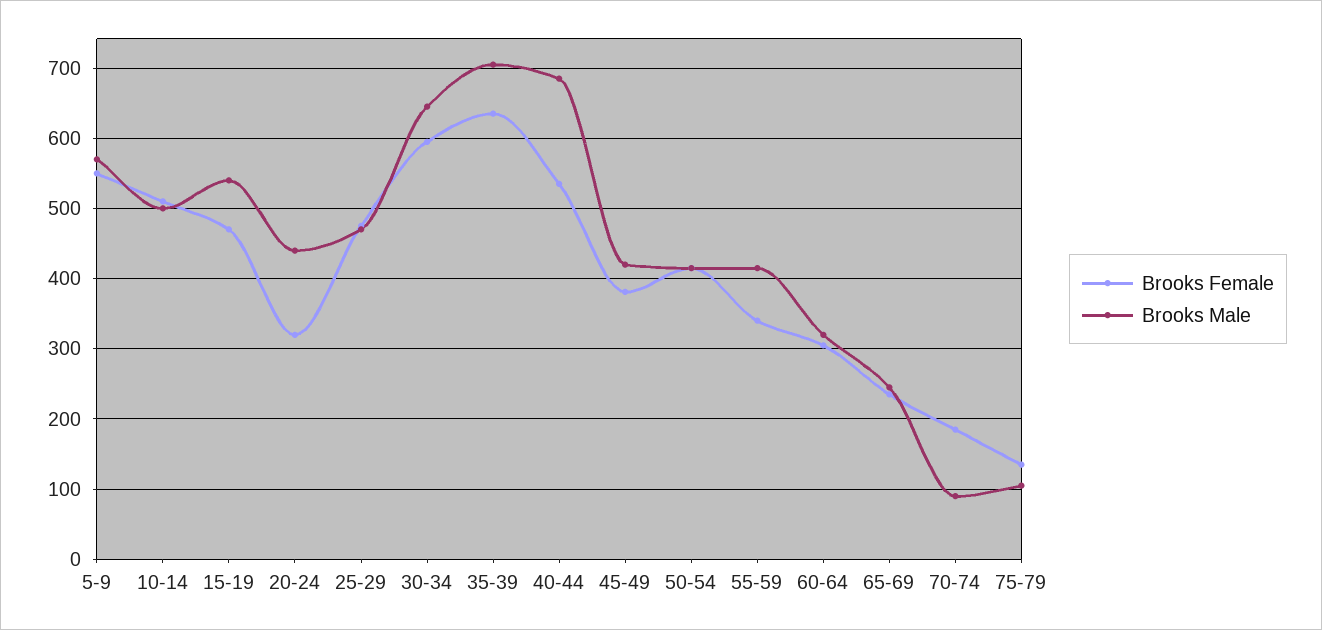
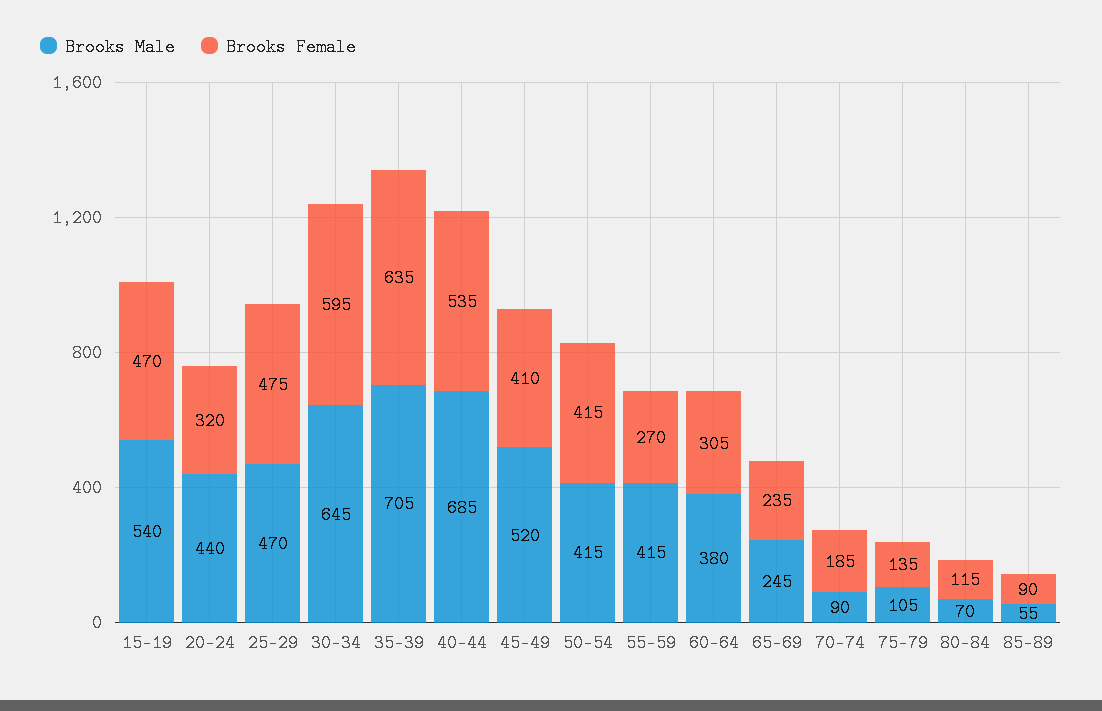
Brooks Female, 5-9: 550 -> none
Brooks Male, 5-9: 570 -> none
Brooks Female, 10-14: 510 -> none
Brooks Male, 10-14: 500 -> none
Brooks Female, 45-49: 380 -> 410
Brooks Male, 45-49: 420 -> 520
Brooks Female, 55-59: 340 -> 270
Brooks Male, 60-64: 320 -> 380
Brooks Male, 80-84: none -> 70
Brooks Female, 80-84: none -> 115
Brooks Male, 85-89: none -> 55
Brooks Female, 85-89: none -> 90

